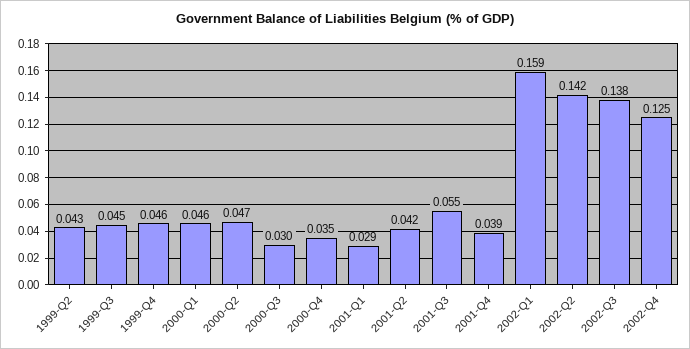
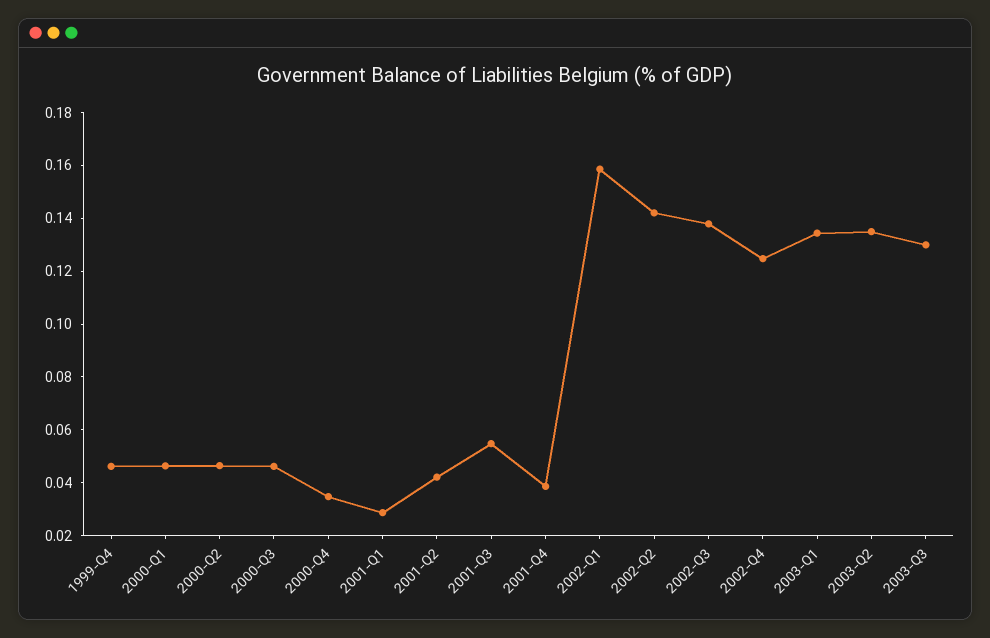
1999-Q2: 0.043 -> none
1999-Q3: 0.045 -> none
2000-Q3: 0.03 -> 0.045
2003-Q1: none -> 0.135
2003-Q2: none -> 0.135
2003-Q3: none -> 0.13

